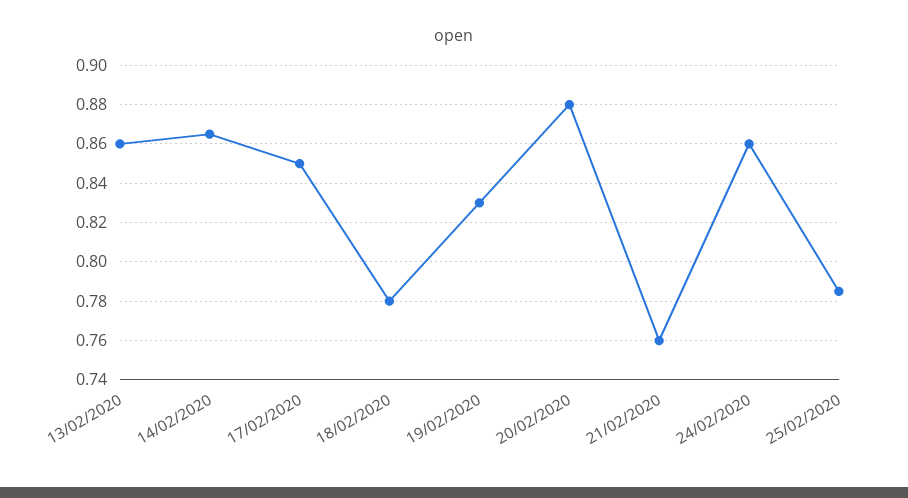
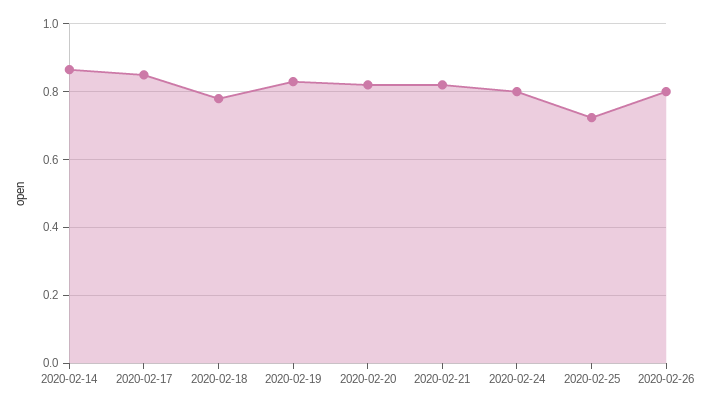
13/02/2020: 0.86 -> none
20/02/2020: 0.88 -> 0.82
21/02/2020: 0.76 -> 0.82
24/02/2020: 0.86 -> 0.8
25/02/2020: 0.785 -> 0.72
2020-02-26: none -> 0.8

